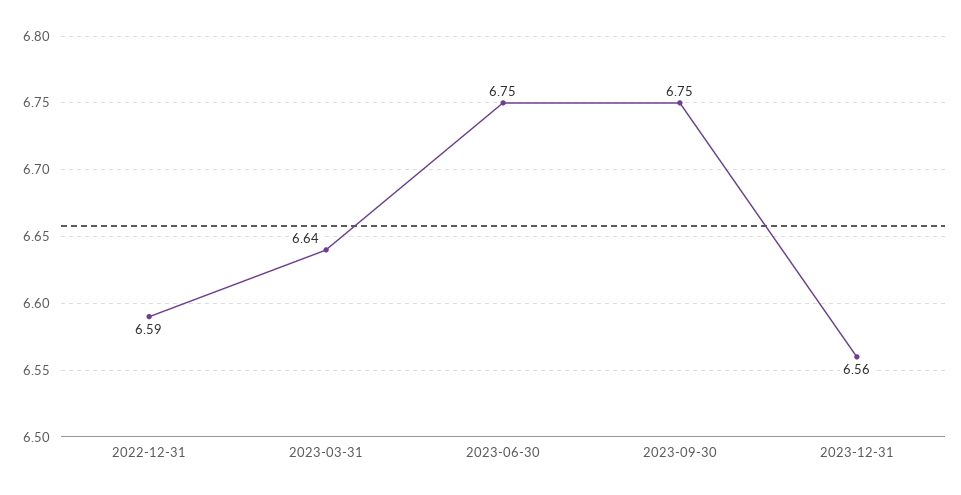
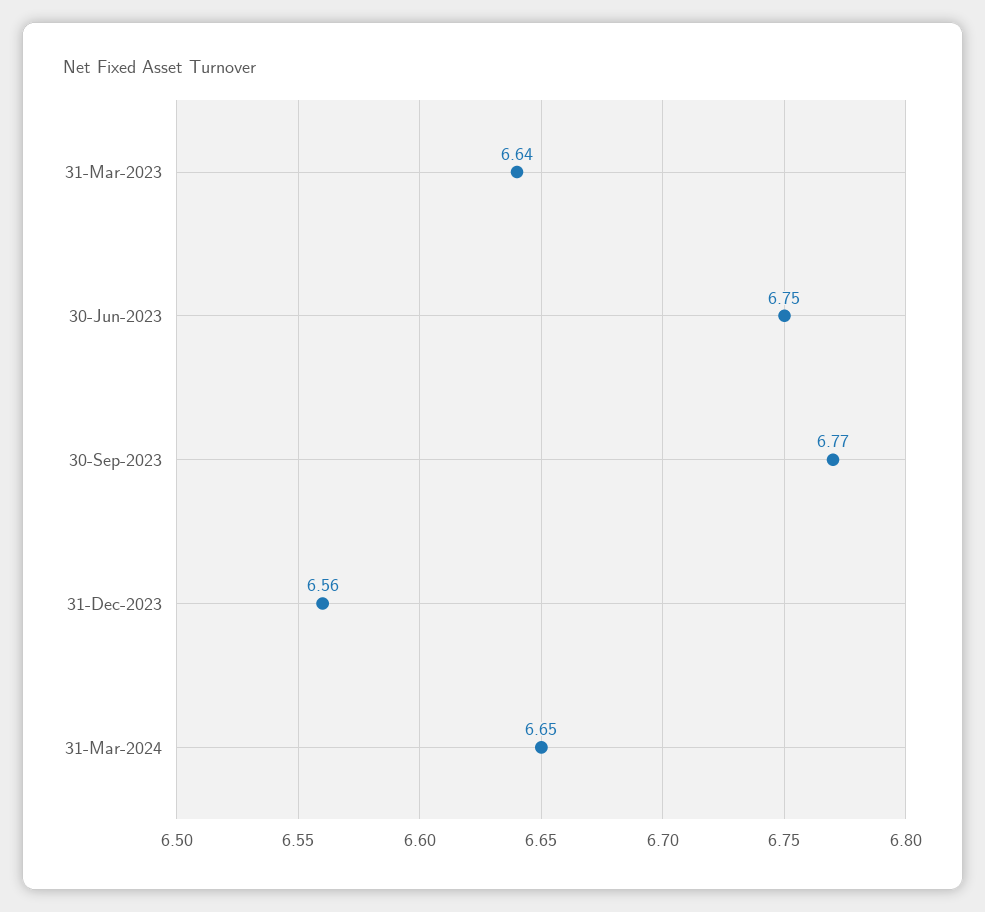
2022-12-31: 6.59 -> none
2023-09-30: 6.75 -> 6.77
31-Mar-2024: none -> 6.65

